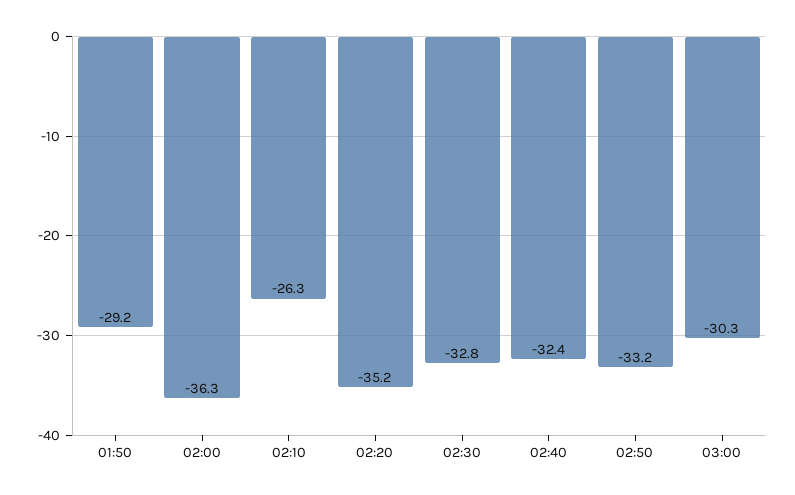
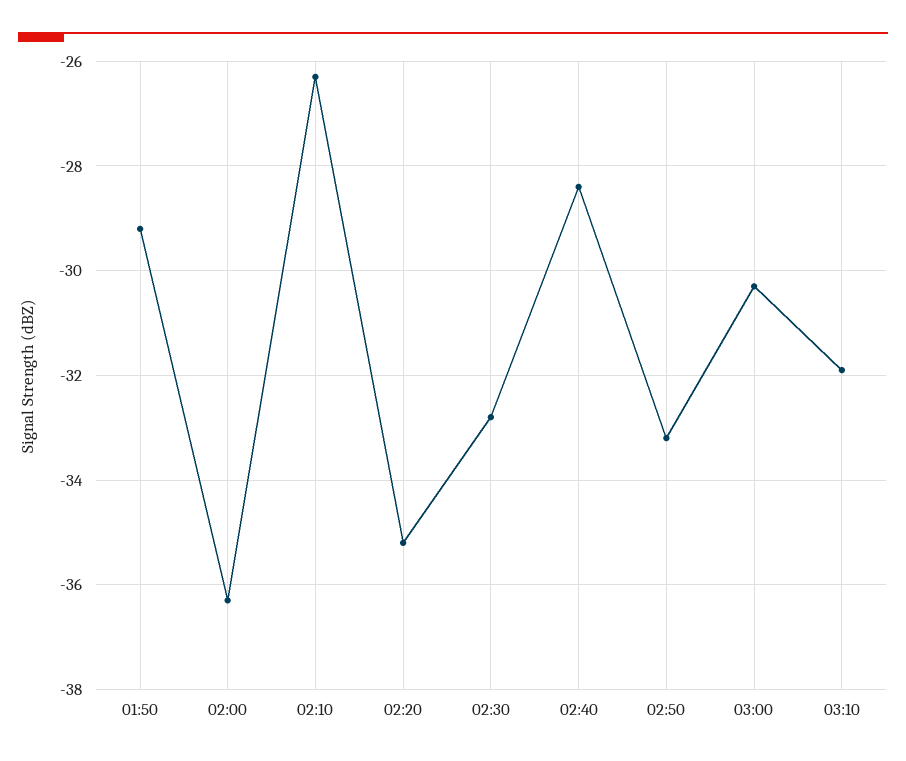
02:40: -32.4 -> -28.5
03:10: none -> -32

